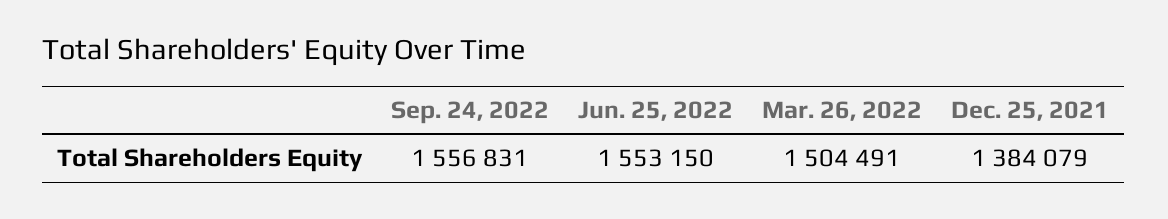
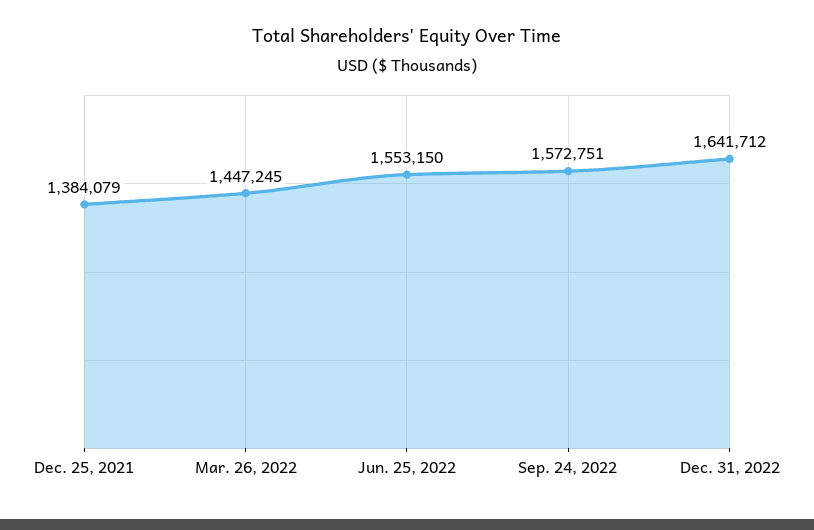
Sep. 24, 2022: 1556831 -> 1572751
Mar. 26, 2022: 1504491 -> 1447245
Dec. 31, 2022: none -> 1641712

